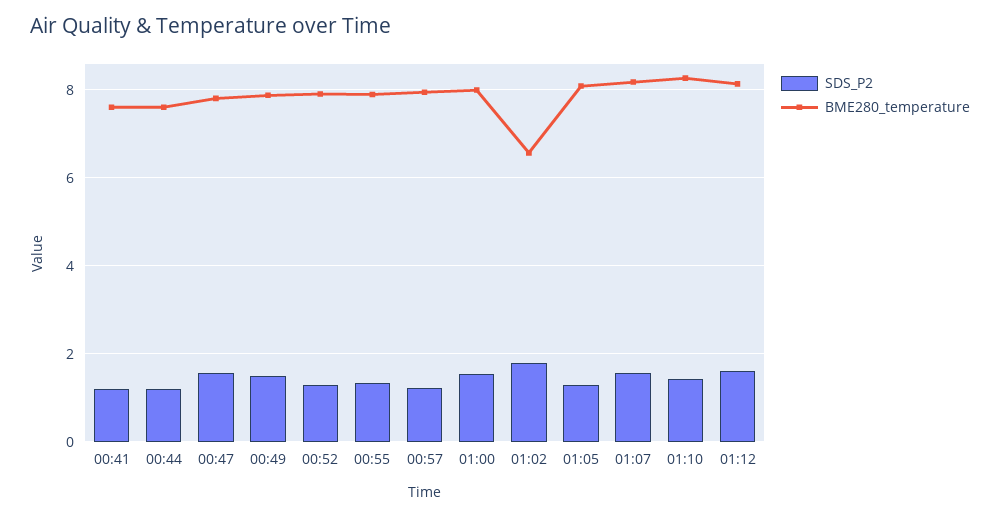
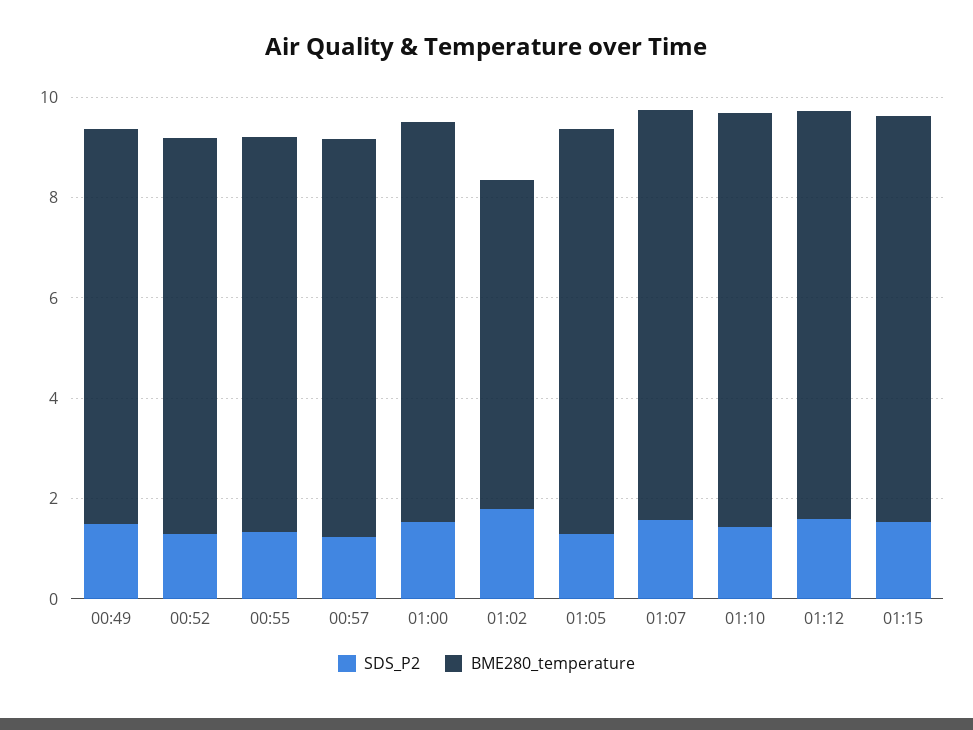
SDS_P2, 00:41: 1.2 -> none
BME280_temperature, 00:41: 7.6 -> none
SDS_P2, 00:44: 1.2 -> none
BME280_temperature, 00:44: 7.6 -> none
SDS_P2, 00:47: 1.6 -> none
BME280_temperature, 00:47: 7.8 -> none
SDS_P2, 01:15: none -> 1.5
BME280_temperature, 01:15: none -> 8

